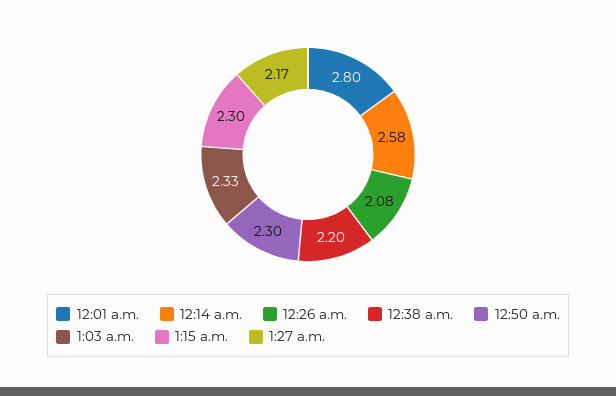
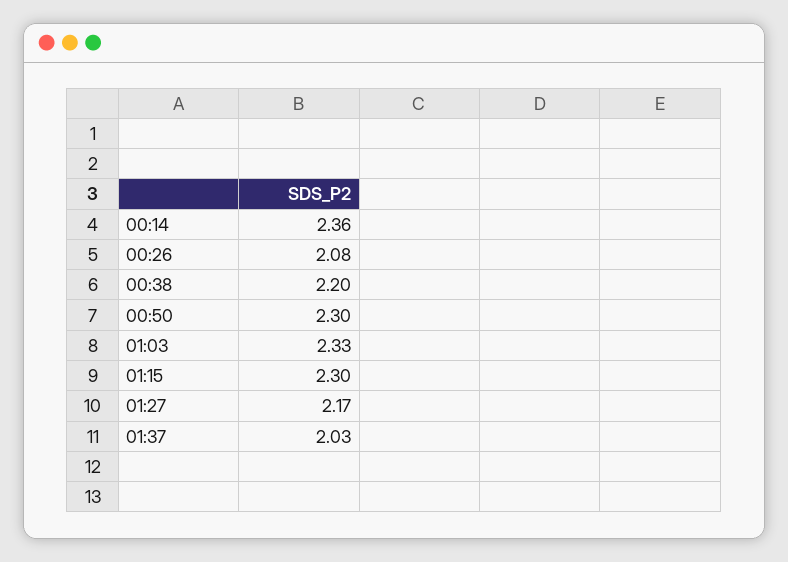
12:01 a.m.: 2.8 -> none
12:14 a.m.: 2.58 -> 2.36
01:37: none -> 2.03

